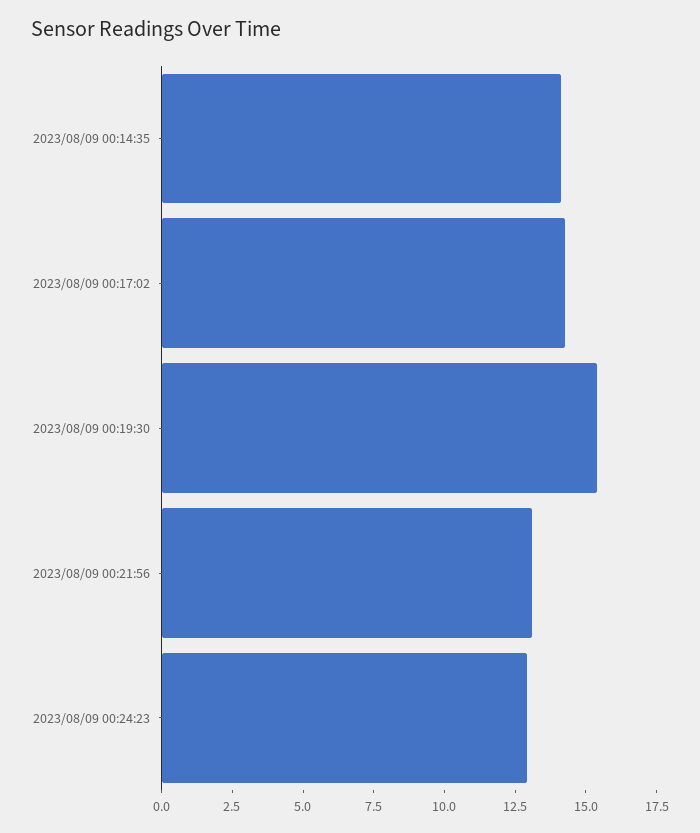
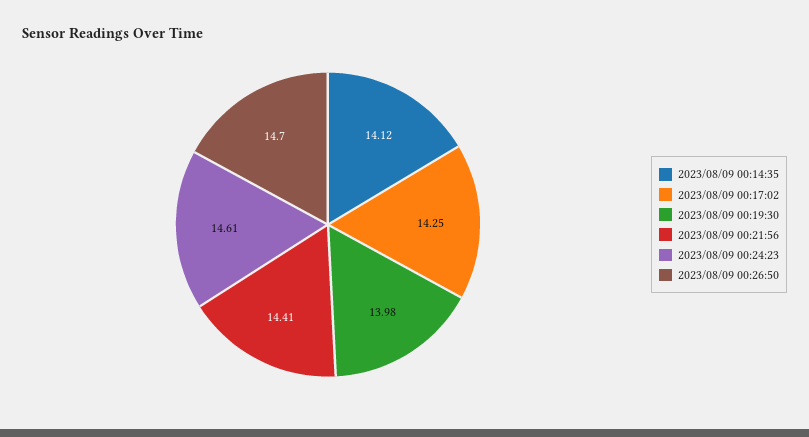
2023/08/09 00:19:30: 15.5 -> 13.98
2023/08/09 00:21:56: 13 -> 14.41
2023/08/09 00:24:23: 13 -> 14.61
2023/08/09 00:26:50: none -> 14.7

